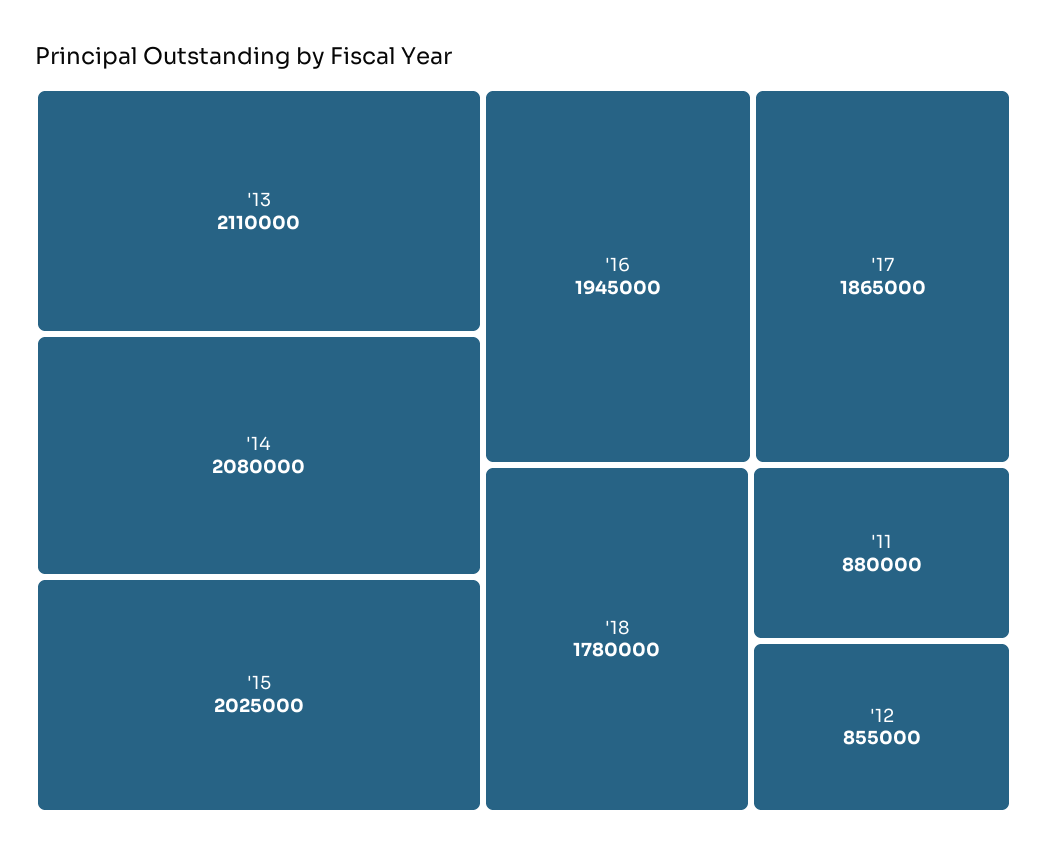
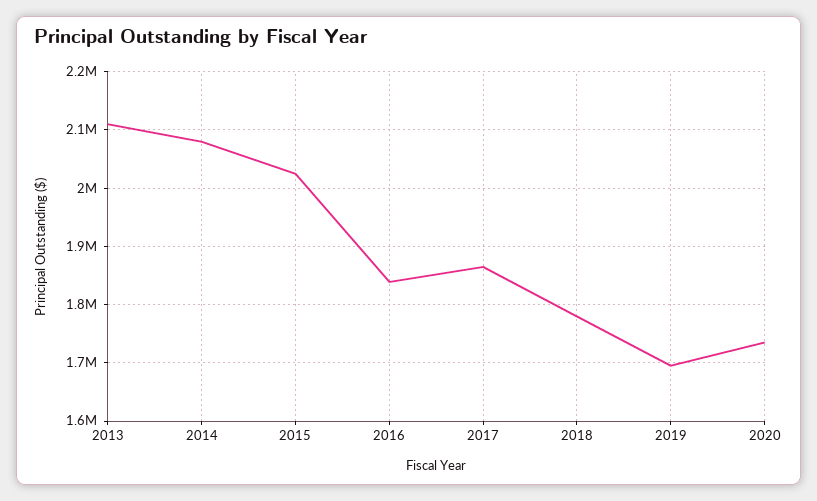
'16: 1945000 -> 1840000
'11: 880000 -> none
'12: 855000 -> none
2019: none -> 1700000
2020: none -> 1740000

